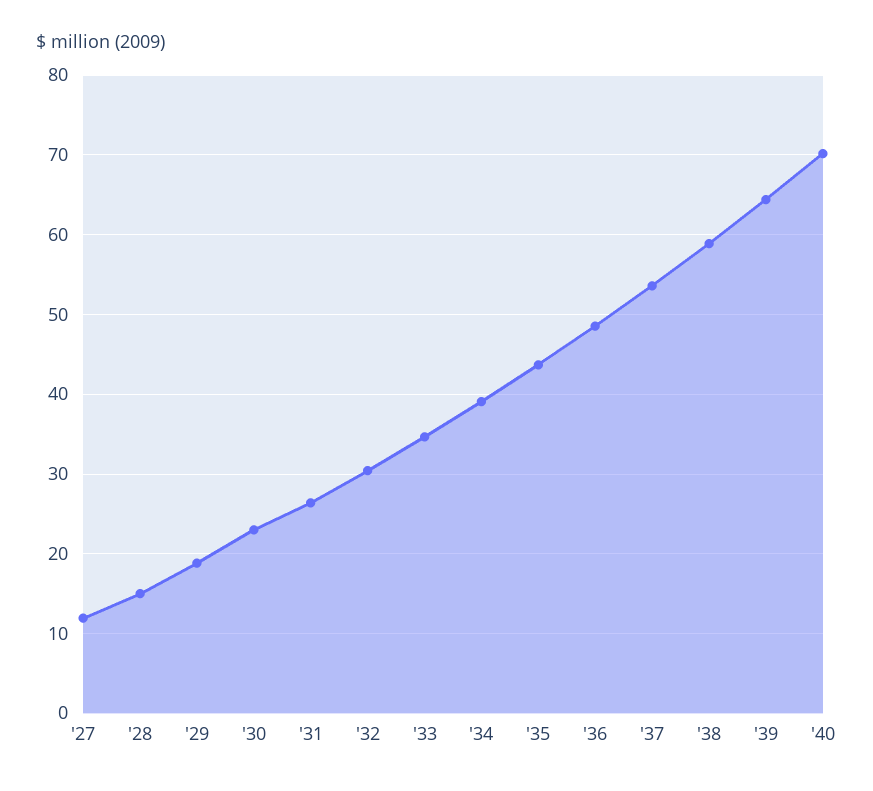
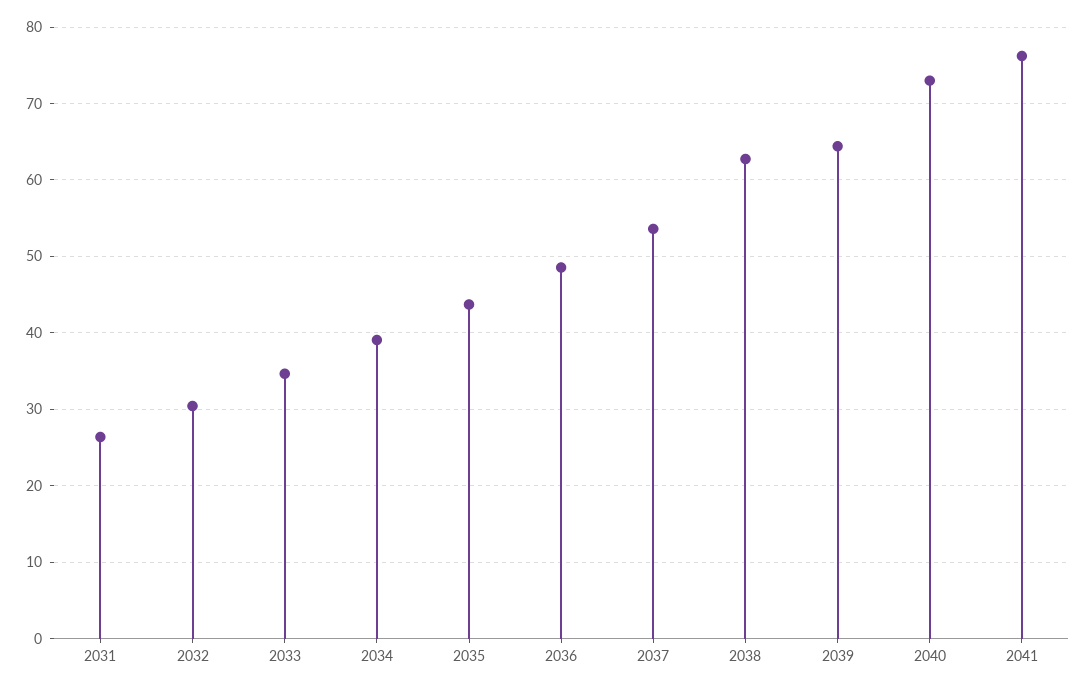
'27: 12 -> none
'28: 15 -> none
'29: 19 -> none
'30: 23 -> none
'38: 59 -> 63
'40: 70 -> 73
2041: none -> 76

